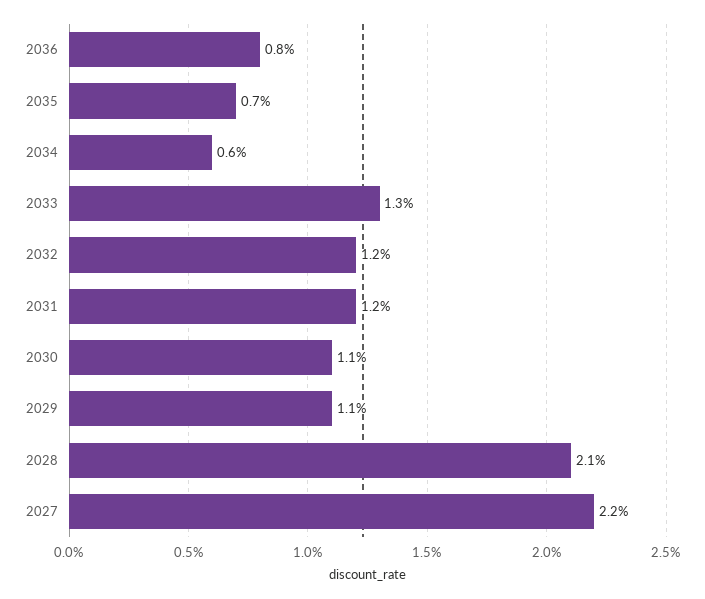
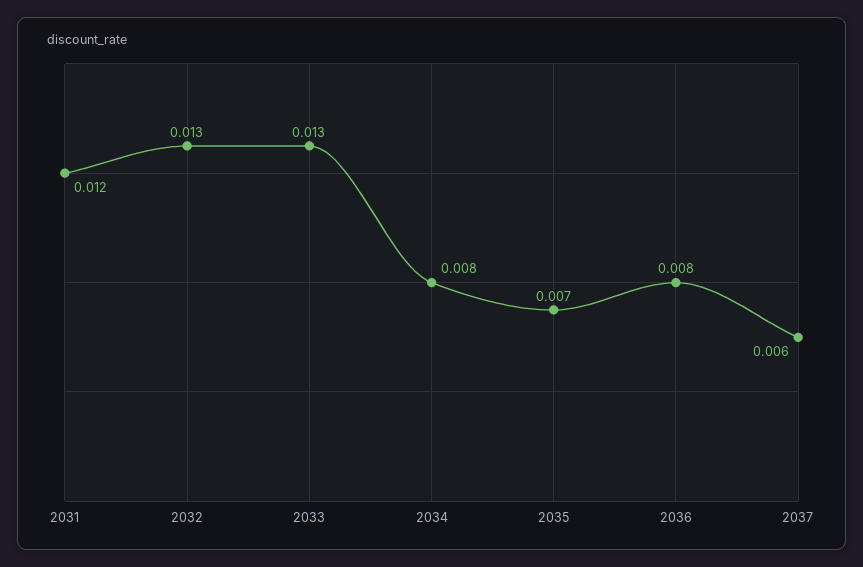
2034: 0.006 -> 0.008
2032: 0.012 -> 0.013
2030: 0.011 -> none
2029: 0.011 -> none
2028: 0.021 -> none
2027: 0.022 -> none
2037: none -> 0.006

